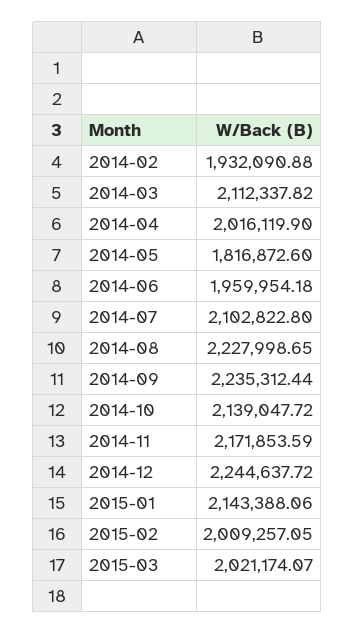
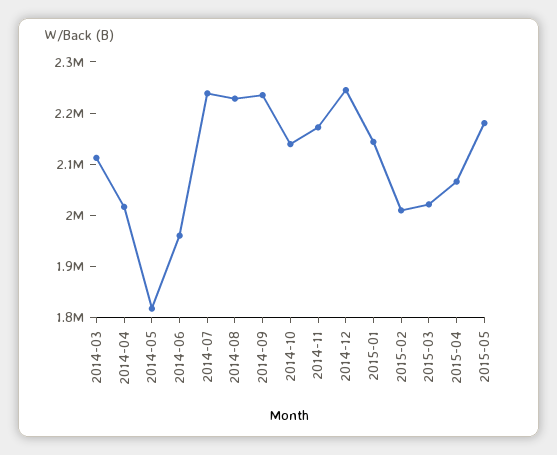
2014-02: 1932090.88 -> none
2014-07: 2102822.8 -> 2240000
2015-04: none -> 2060000
2015-05: none -> 2180000

